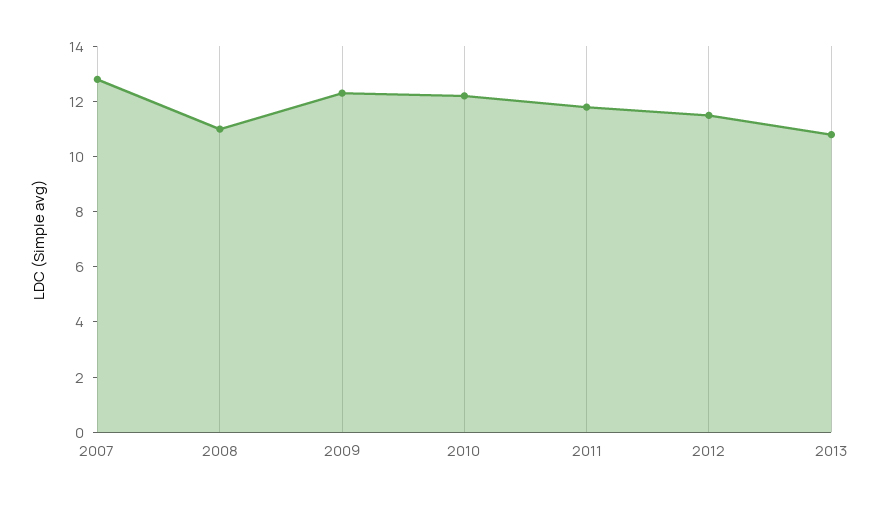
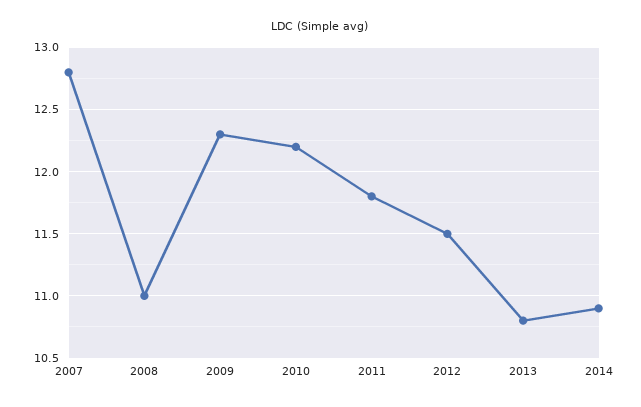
2014: none -> 10.9

